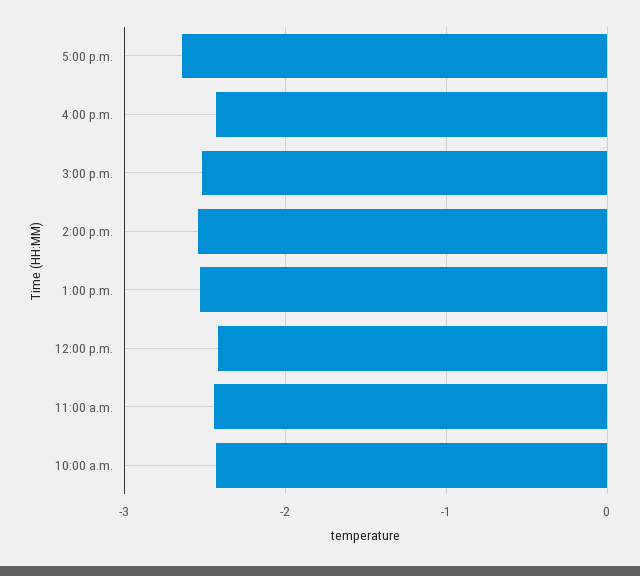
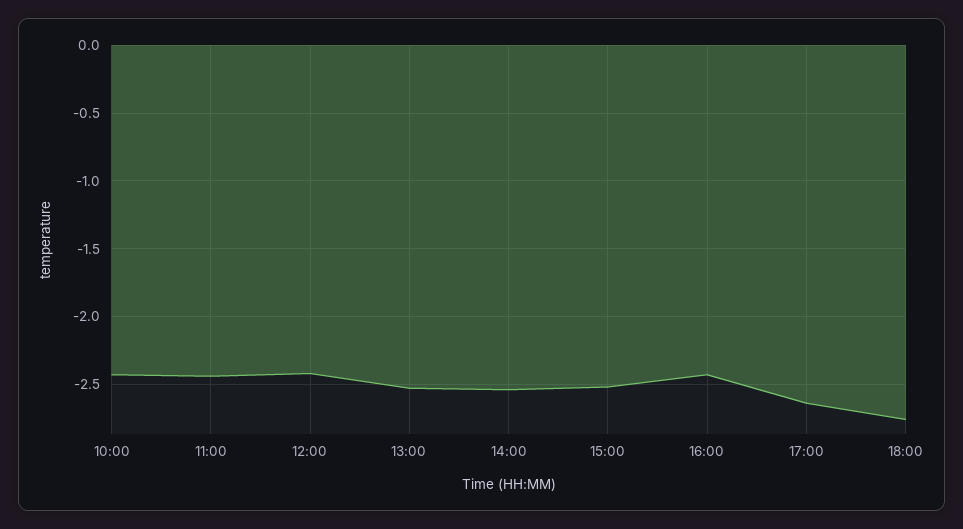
18:00: none -> -2.75

